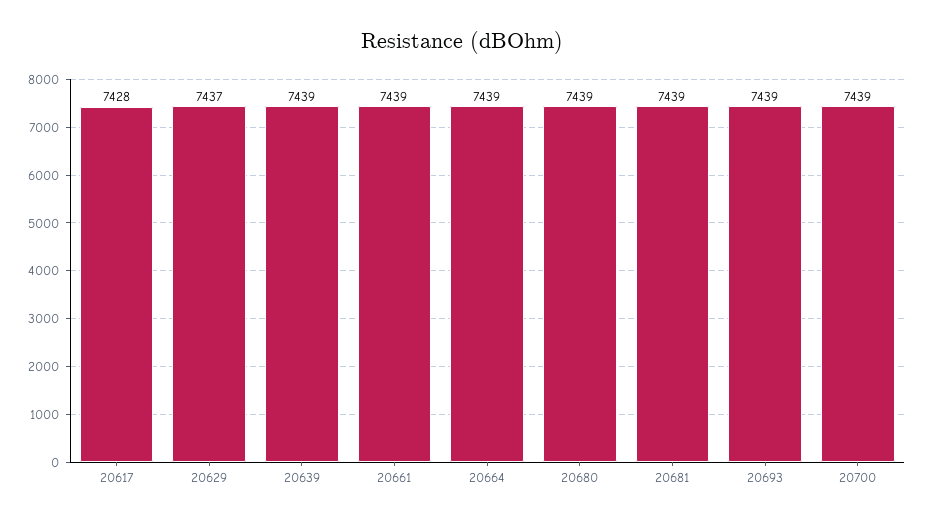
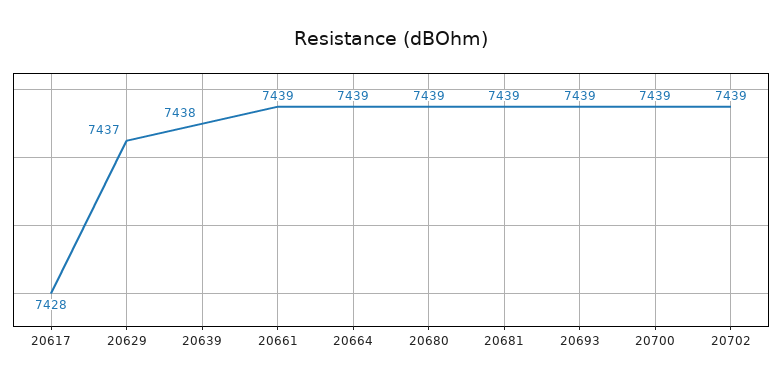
20639: 7439 -> 7438
20702: none -> 7439

